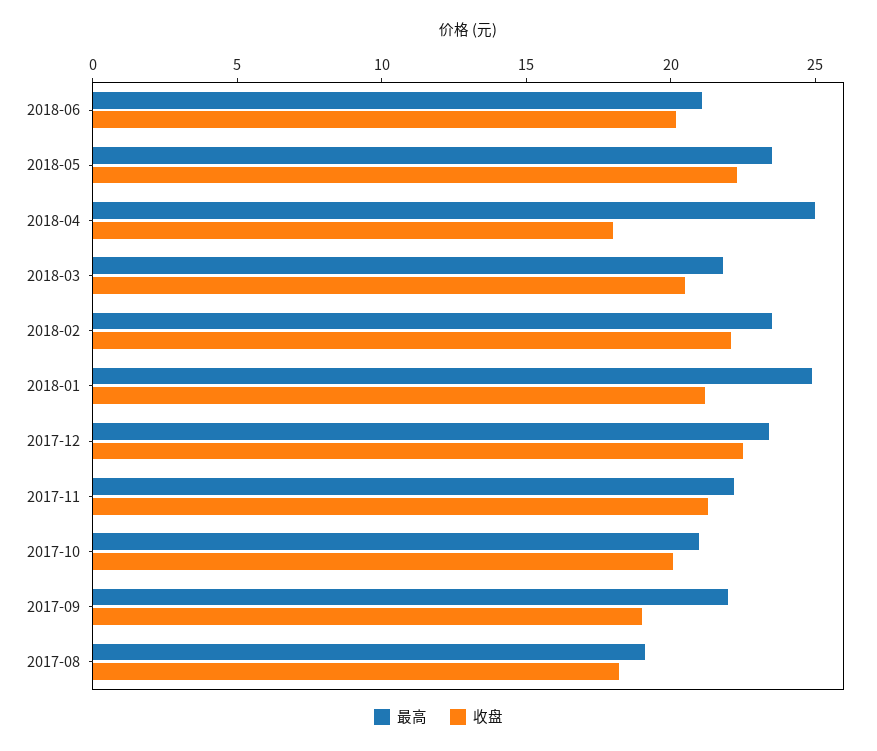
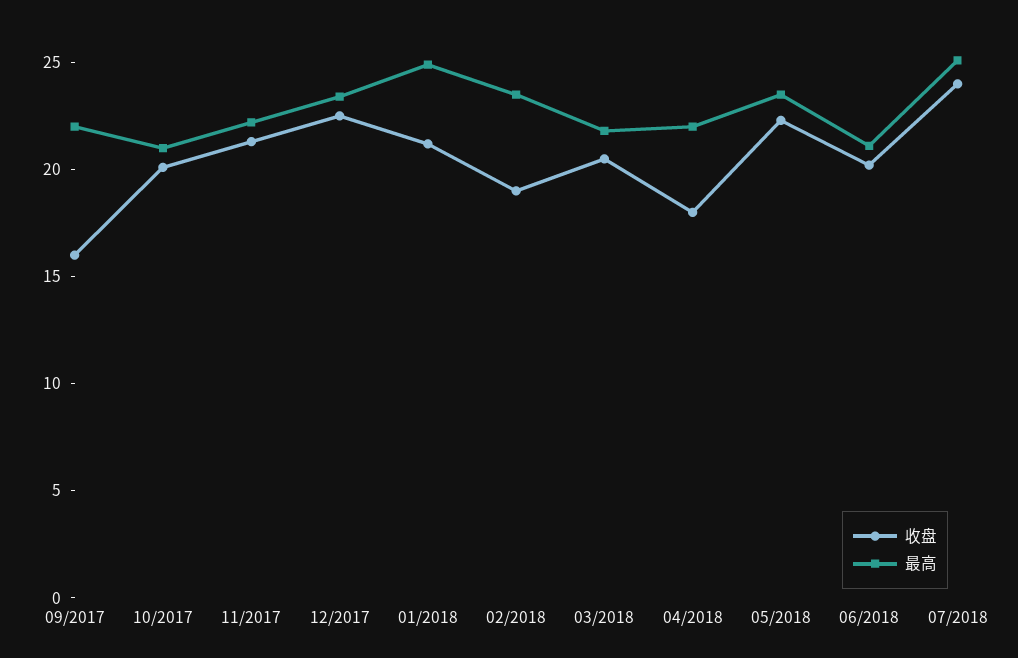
最高, 2018-04: 25 -> 22
收盘, 2018-02: 22 -> 19
收盘, 2017-09: 19 -> 16
最高, 2017-08: 19 -> none
收盘, 2017-08: 18 -> none
收盘, 07/2018: none -> 24
最高, 07/2018: none -> 25

